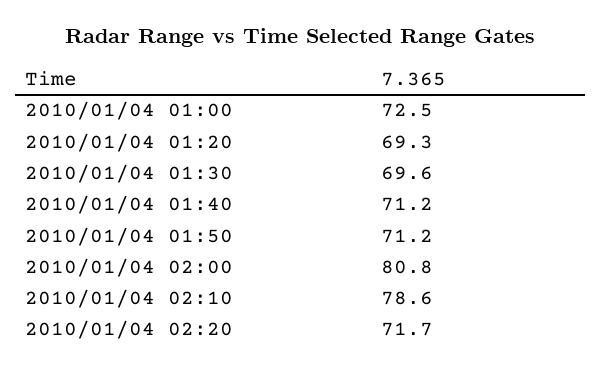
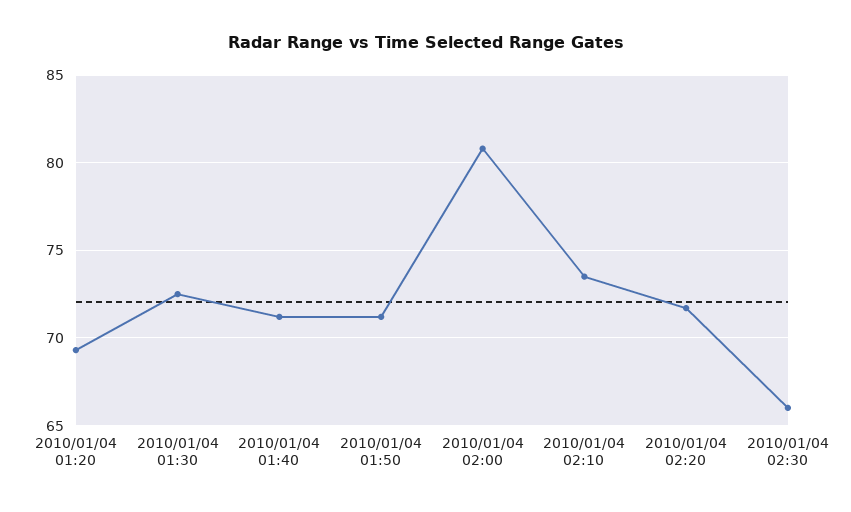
2010/01/04 01:00: 72.5 -> none
2010/01/04 01:30: 69.6 -> 72.5
2010/01/04 02:10: 78.6 -> 73.5
2010/01/04 02:30: none -> 66

